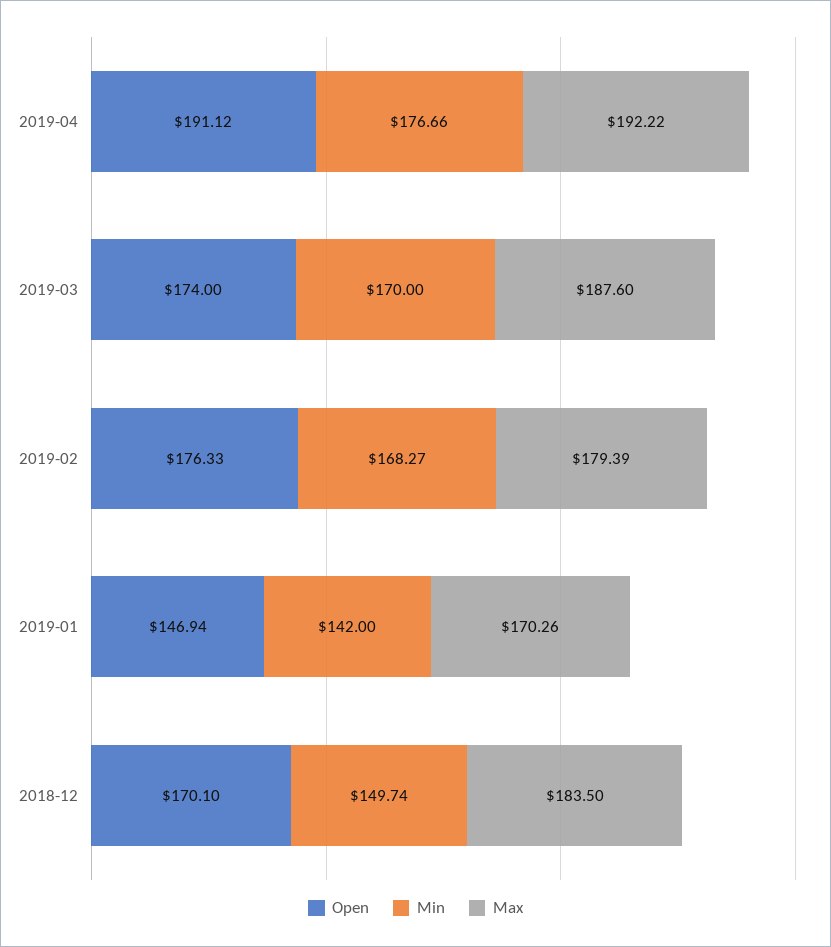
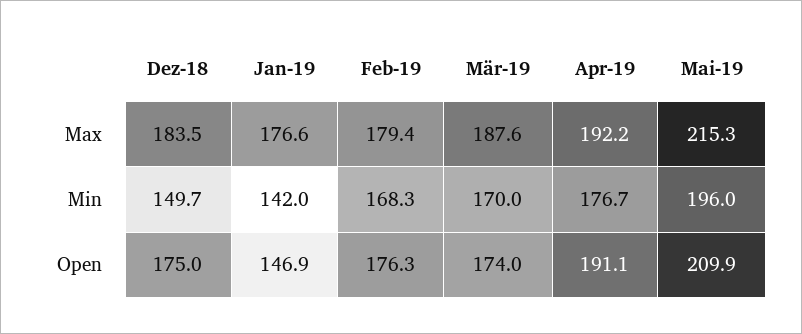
Max, 2019-01: 170.26 -> 176.6
Open, 2018-12: 170.1 -> 175
Max, Mai-19: none -> 215.3
Min, Mai-19: none -> 196
Open, Mai-19: none -> 209.9

